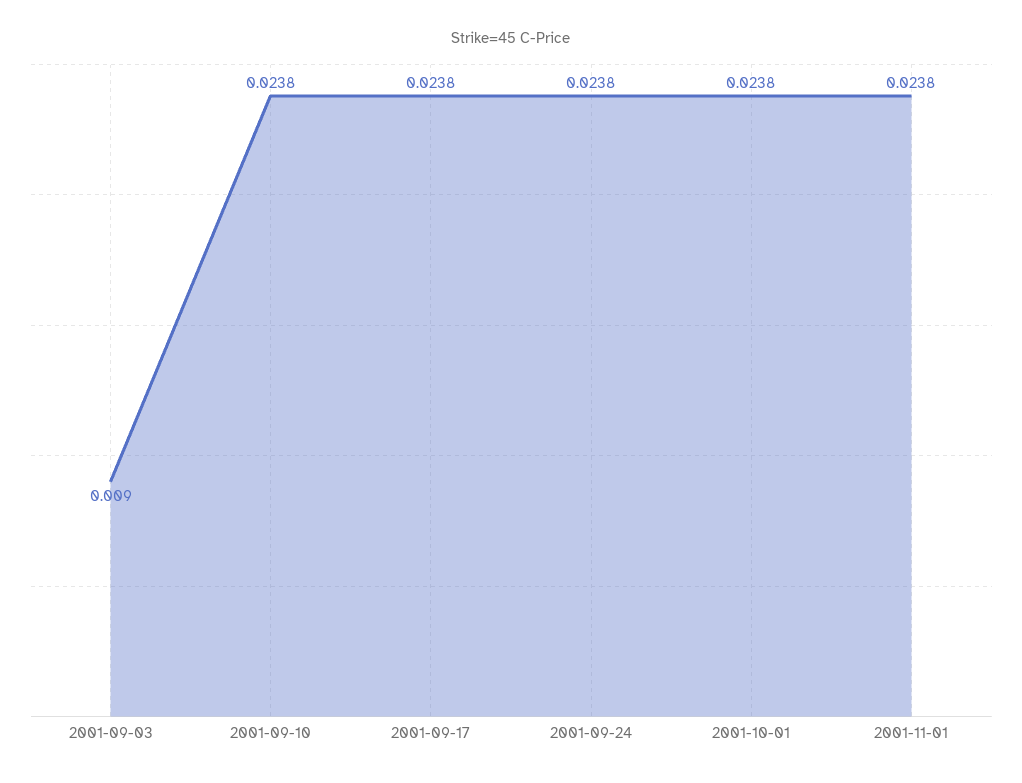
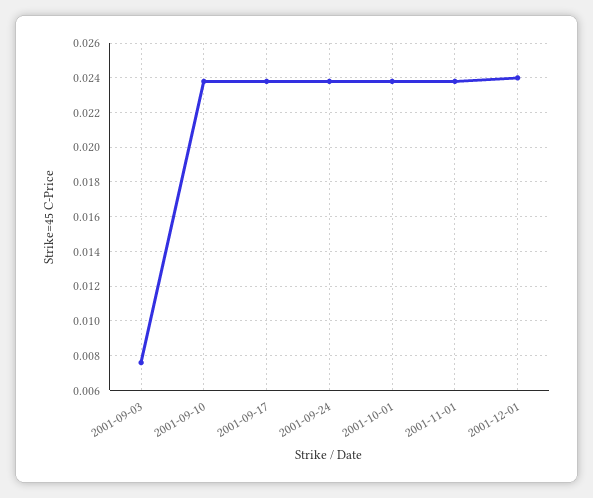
2001-09-03: 0.009 -> 0.0075
2001-12-01: none -> 0.024

